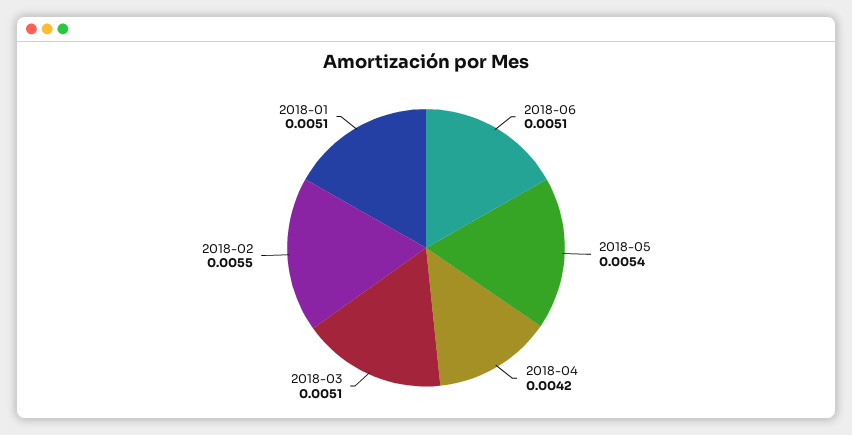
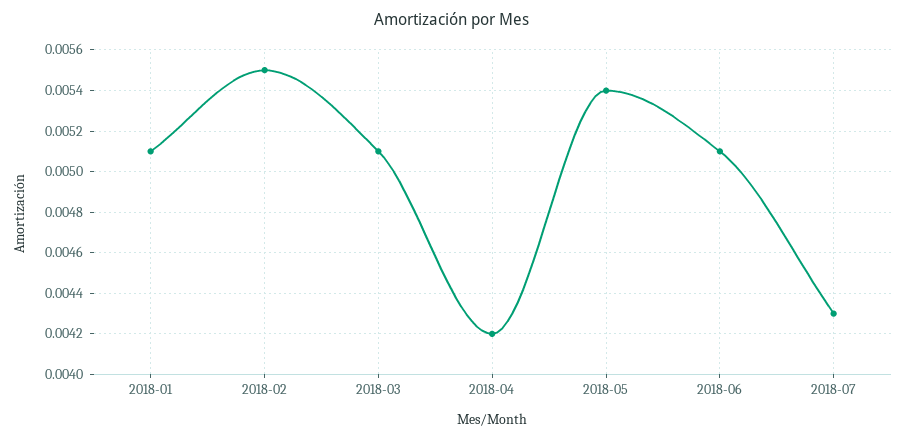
2018-07: none -> 0.0043

